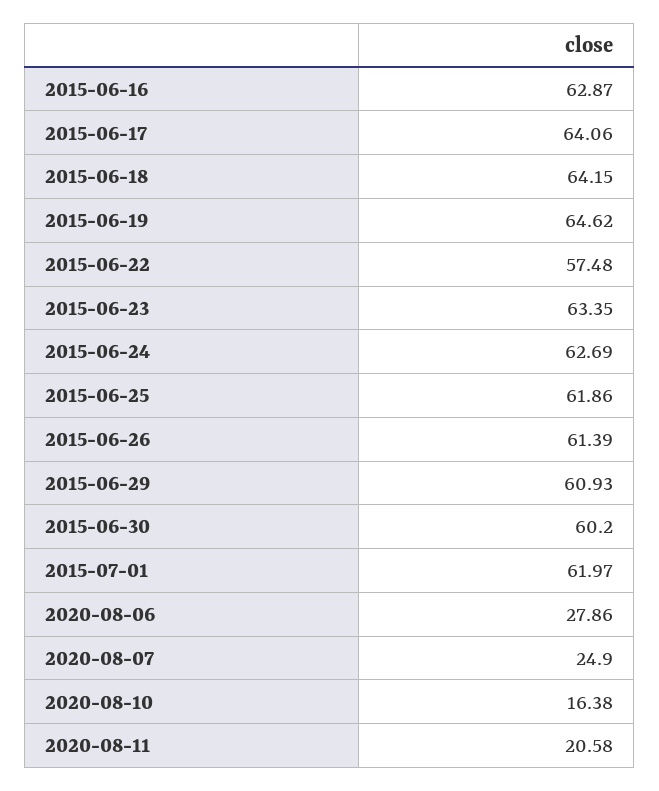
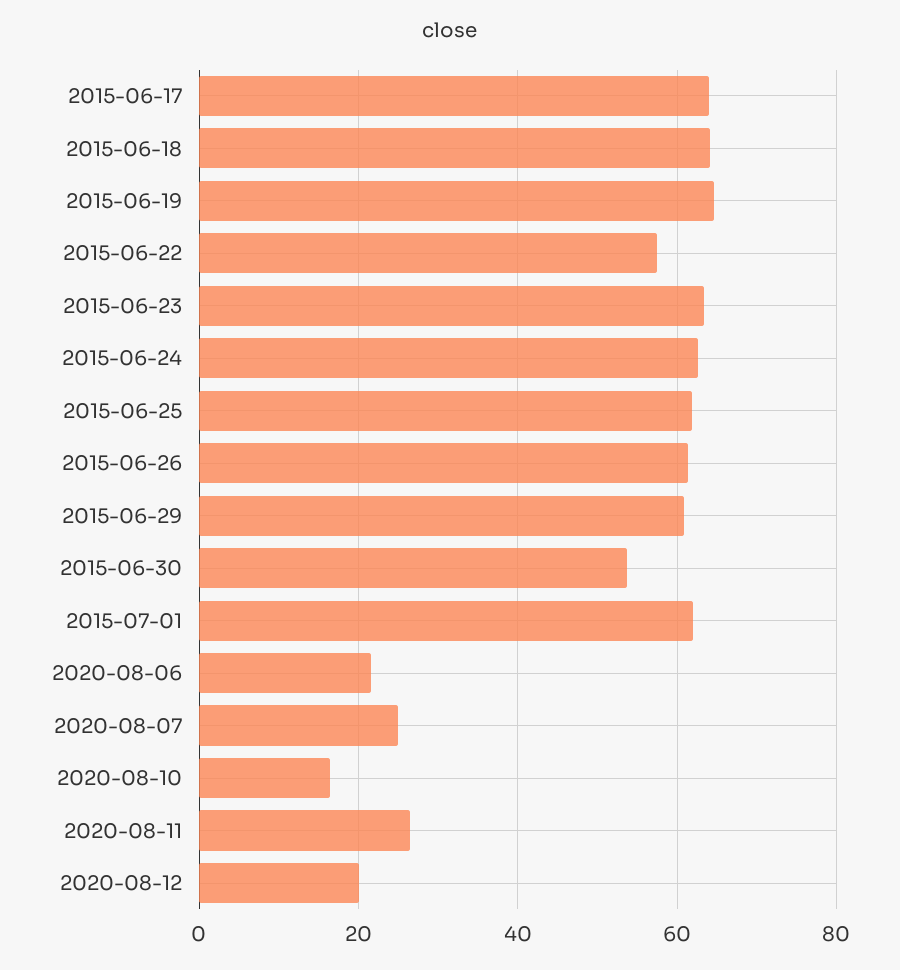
2015-06-16: 62.87 -> none
2015-06-30: 60.2 -> 54
2020-08-06: 27.86 -> 22
2020-08-11: 20.58 -> 26
2020-08-12: none -> 20

